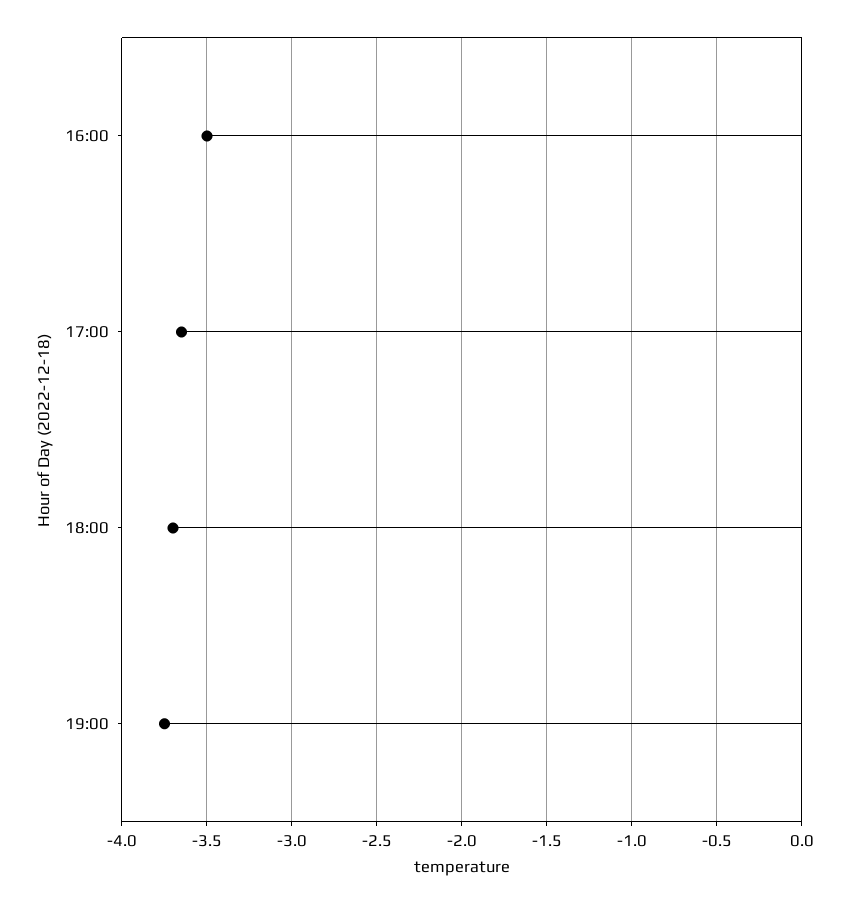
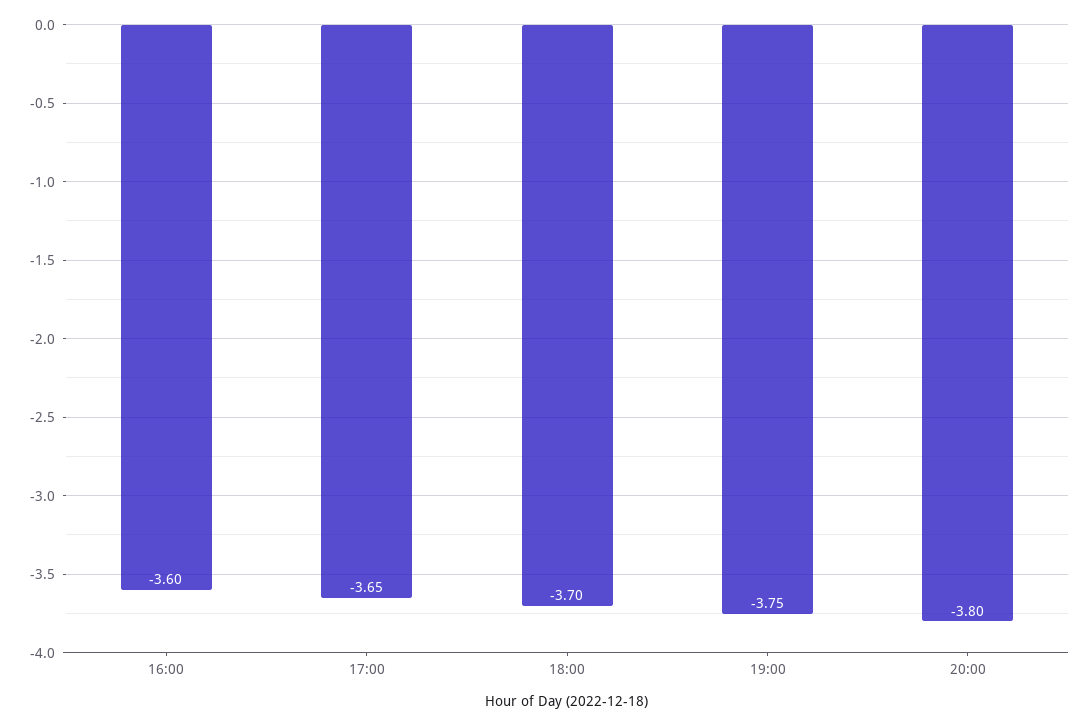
16:00: -3.5 -> -3.6
20:00: none -> -3.8

